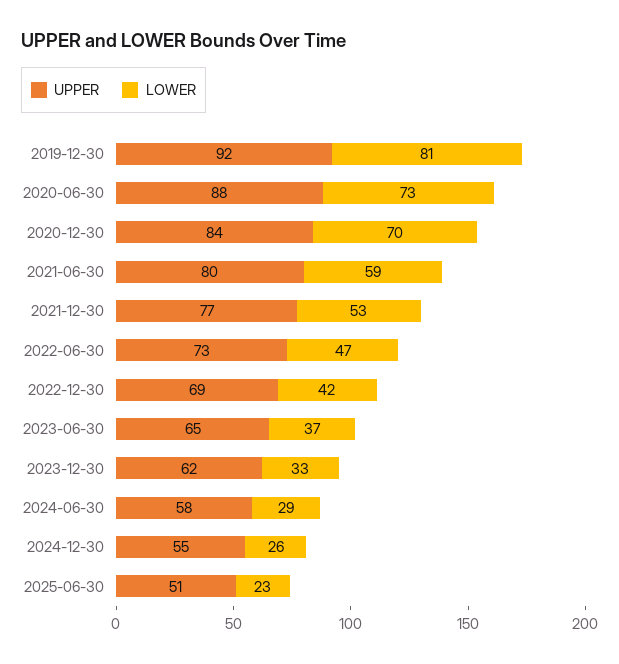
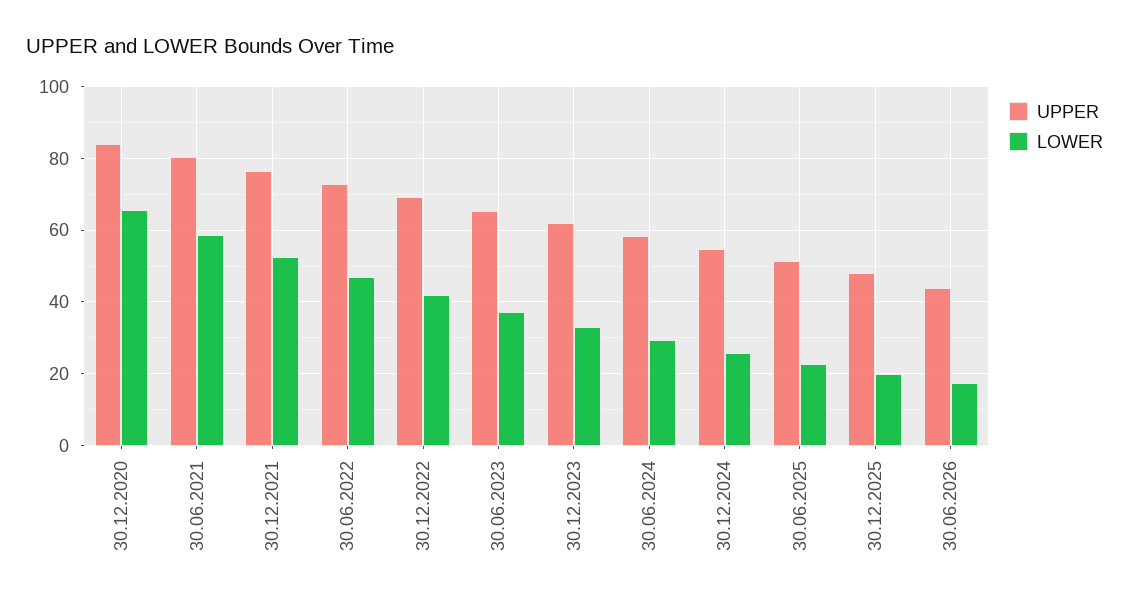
UPPER, 2019-12-30: 92 -> none
LOWER, 2019-12-30: 81 -> none
UPPER, 2020-06-30: 88 -> none
LOWER, 2020-06-30: 73 -> none
LOWER, 2020-12-30: 70 -> 66
UPPER, 30.12.2025: none -> 48
LOWER, 30.12.2025: none -> 20
UPPER, 30.06.2026: none -> 44
LOWER, 30.06.2026: none -> 18

